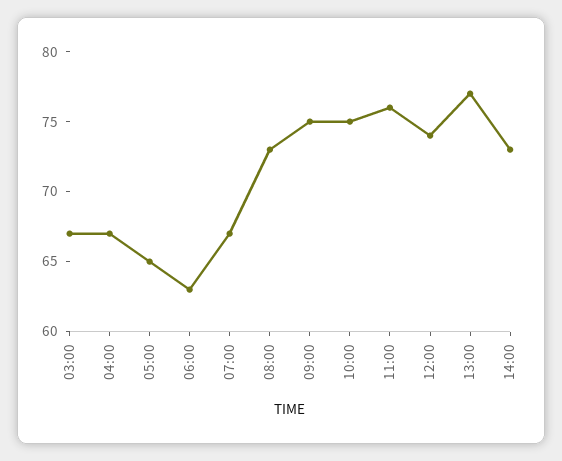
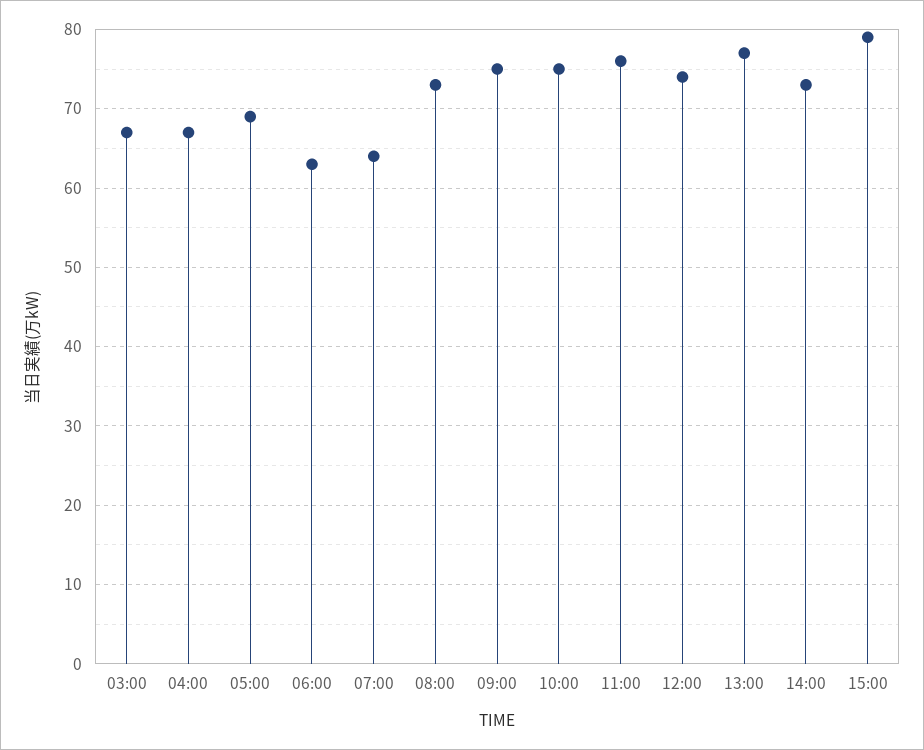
05:00: 65 -> 69
07:00: 67 -> 64
15:00: none -> 79

